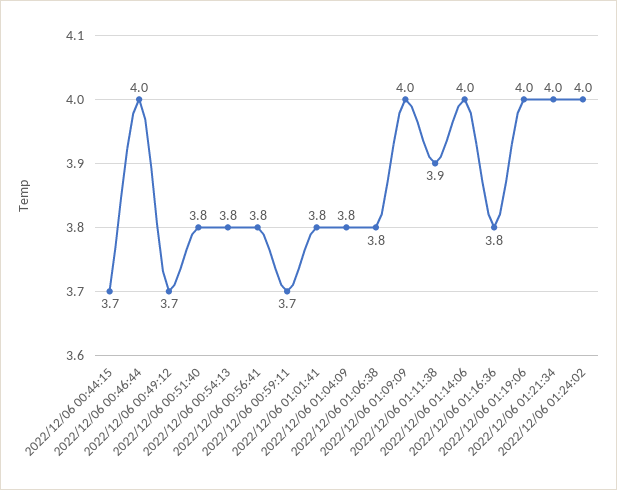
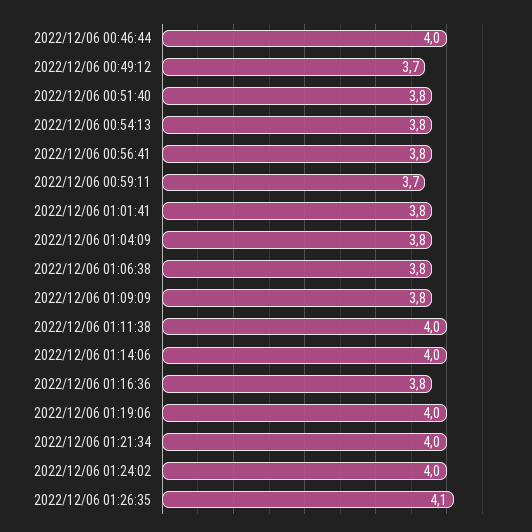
2022/12/06 00:44:15: 3.7 -> none
2022/12/06 01:09:09: 4 -> 3.8
2022/12/06 01:11:38: 3.9 -> 4
2022/12/06 01:26:35: none -> 4.1

